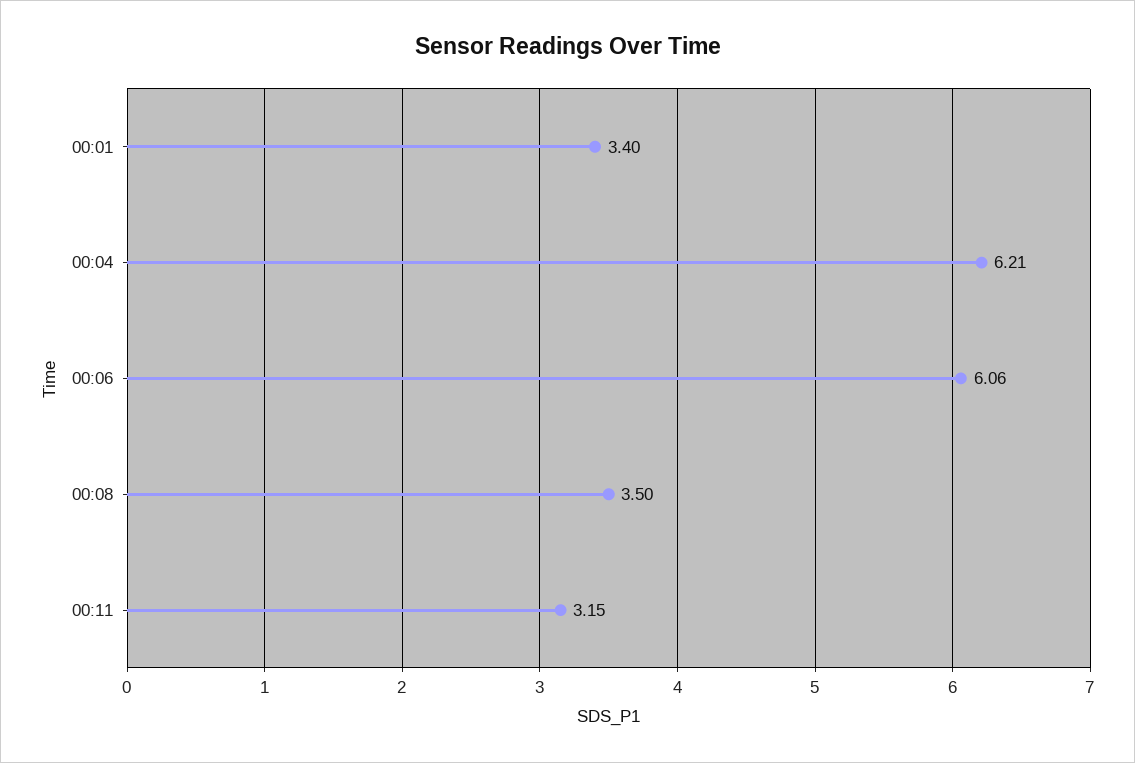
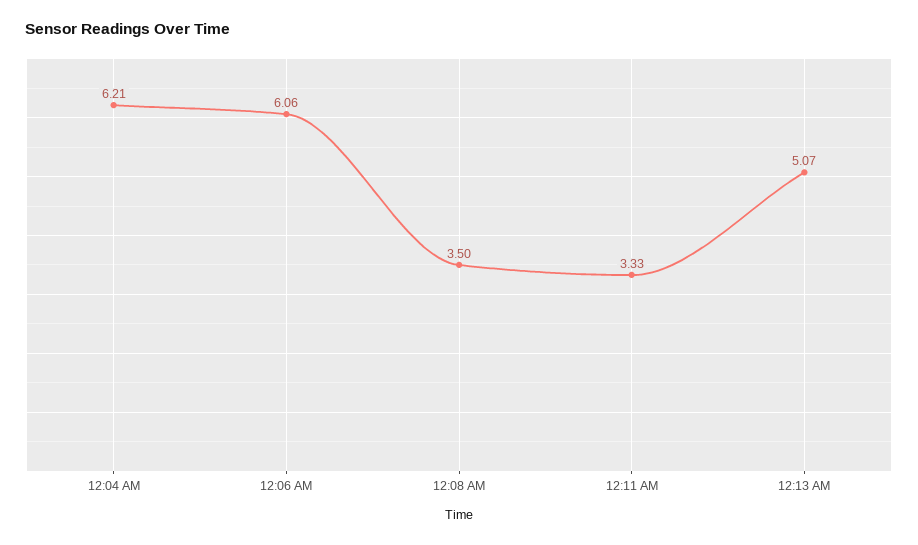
00:01: 3.4 -> none
00:11: 3.15 -> 3.33
12:13 AM: none -> 5.07

